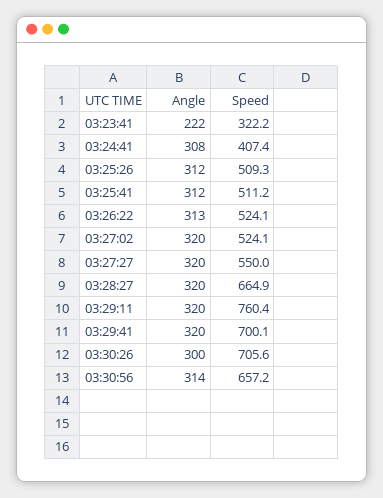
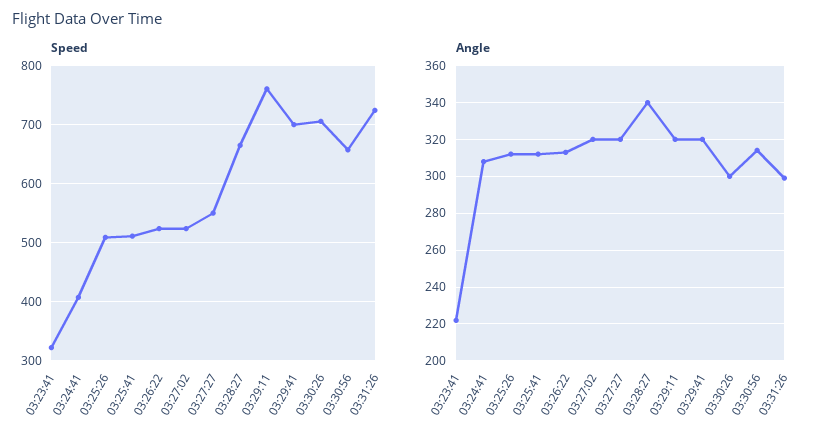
Angle, 03:28:27: 320 -> 340
Speed, 03:31:26: none -> 720
Angle, 03:31:26: none -> 300

